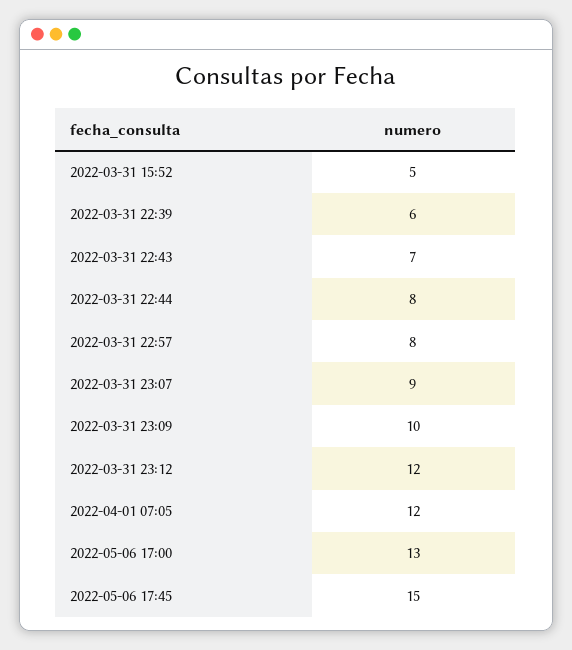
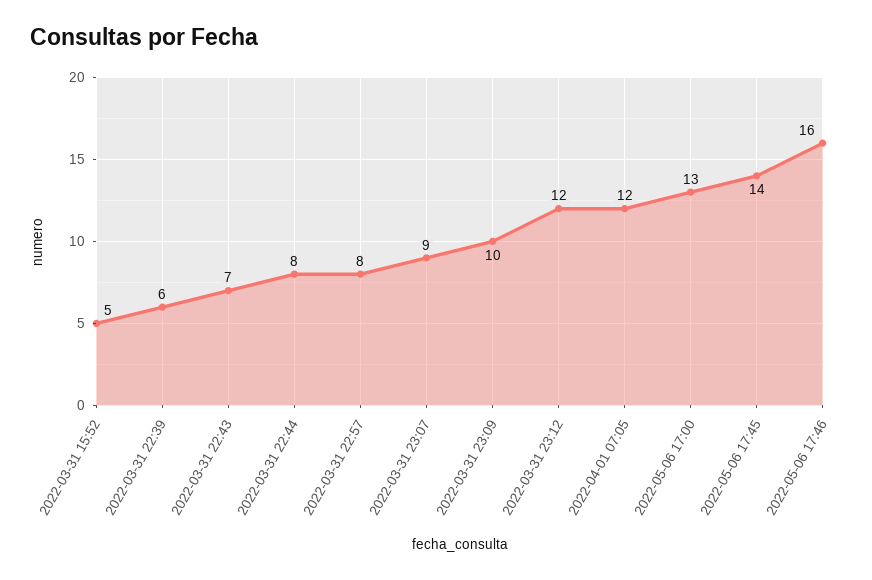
2022-05-06 17:45: 15 -> 14
2022-05-06 17:46: none -> 16

